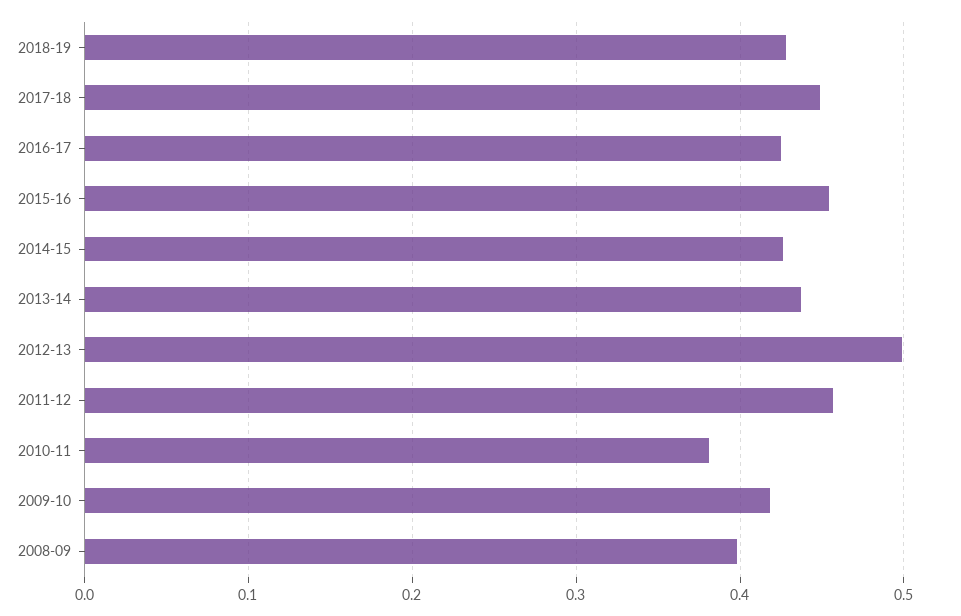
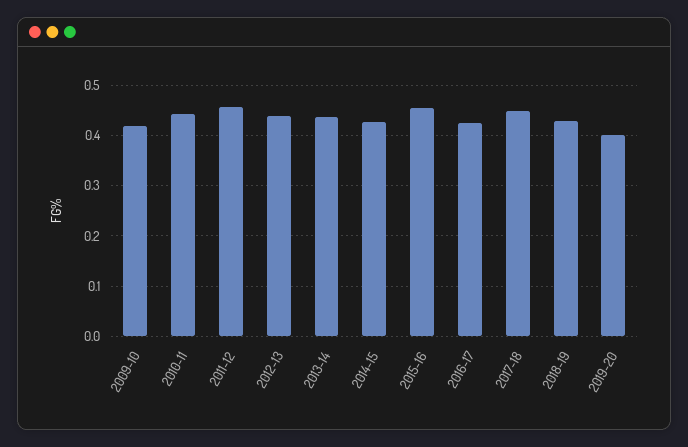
2012-13: 0.5 -> 0.44
2010-11: 0.38 -> 0.44
2008-09: 0.4 -> none
2019-20: none -> 0.4

